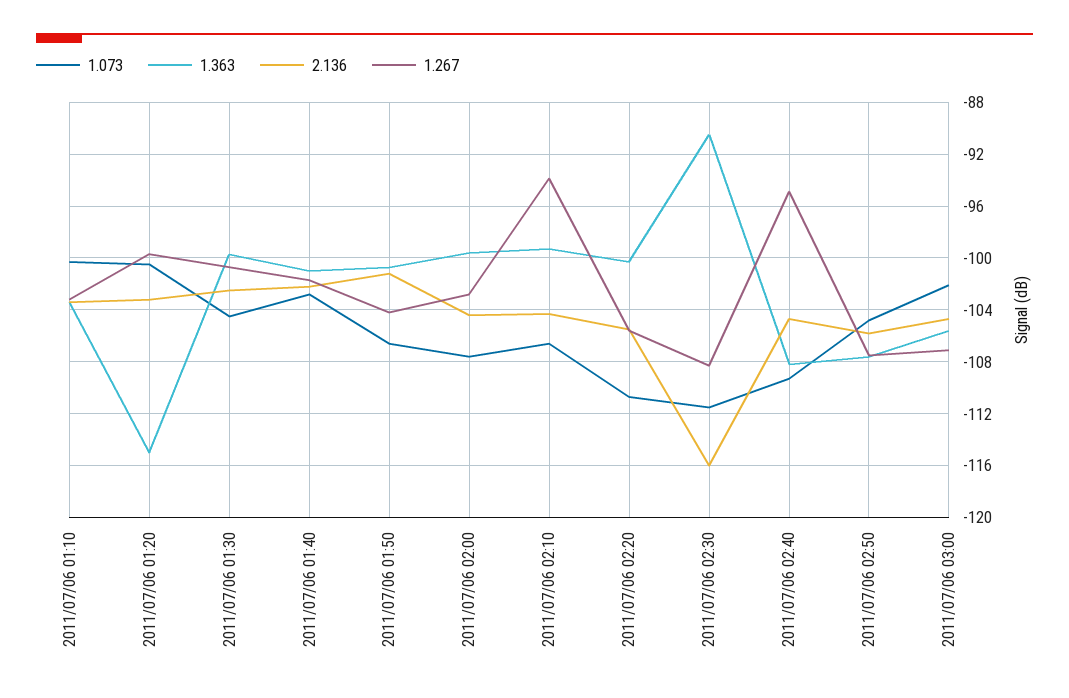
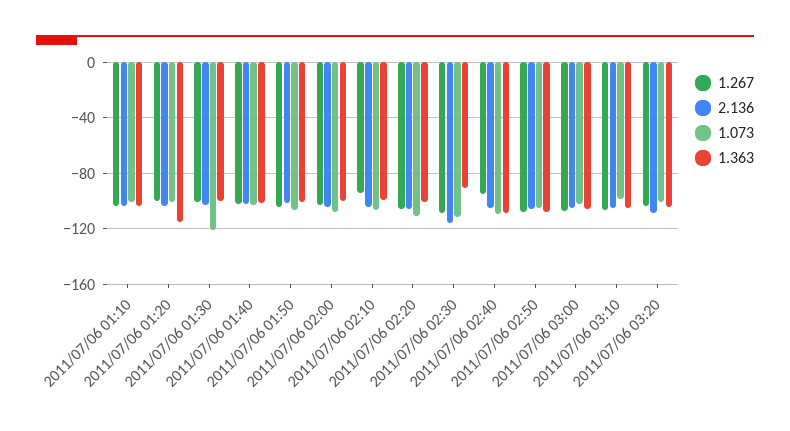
1.073, 2011/07/06 01:30: -104.5 -> -120
1.267, 2011/07/06 03:10: none -> -105
2.136, 2011/07/06 03:10: none -> -105
1.073, 2011/07/06 03:10: none -> -100
1.363, 2011/07/06 03:10: none -> -105
1.267, 2011/07/06 03:20: none -> -105
2.136, 2011/07/06 03:20: none -> -110
1.073, 2011/07/06 03:20: none -> -100
1.363, 2011/07/06 03:20: none -> -105

